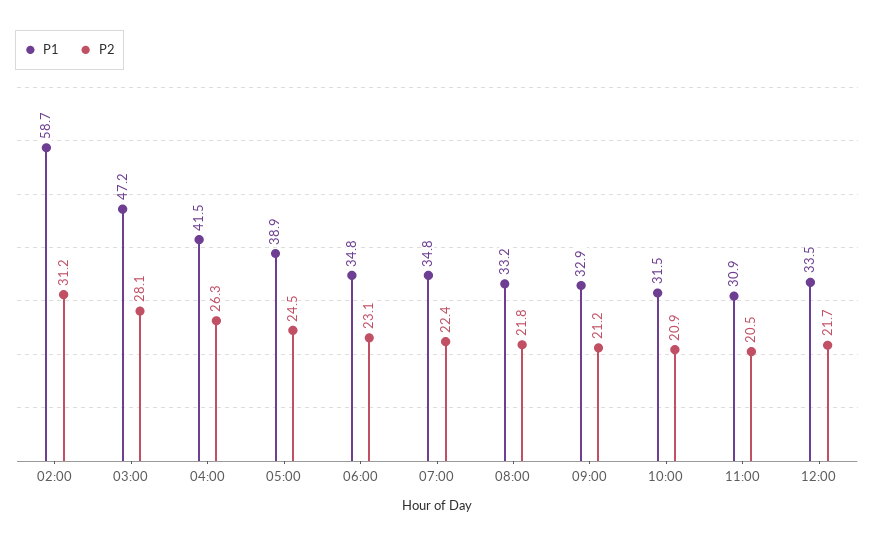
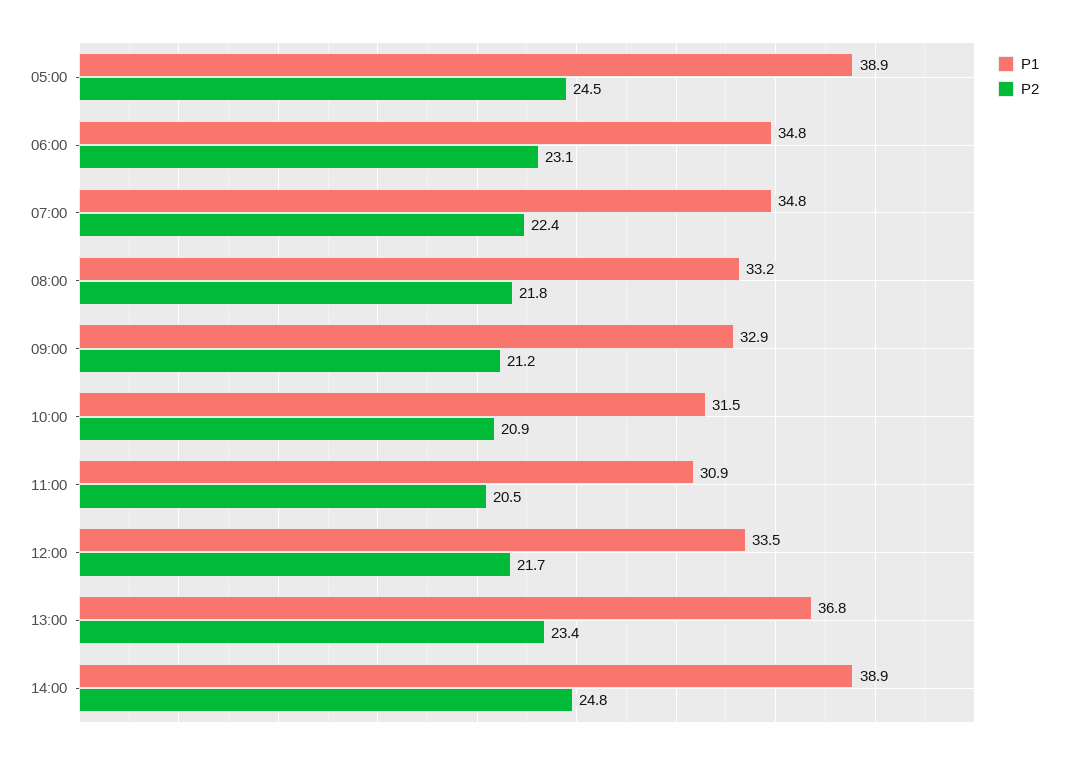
P1, 02:00: 58.7 -> none
P2, 02:00: 31.2 -> none
P1, 03:00: 47.2 -> none
P2, 03:00: 28.1 -> none
P1, 04:00: 41.5 -> none
P2, 04:00: 26.3 -> none
P1, 13:00: none -> 36.8
P2, 13:00: none -> 23.4
P1, 14:00: none -> 38.9
P2, 14:00: none -> 24.8

